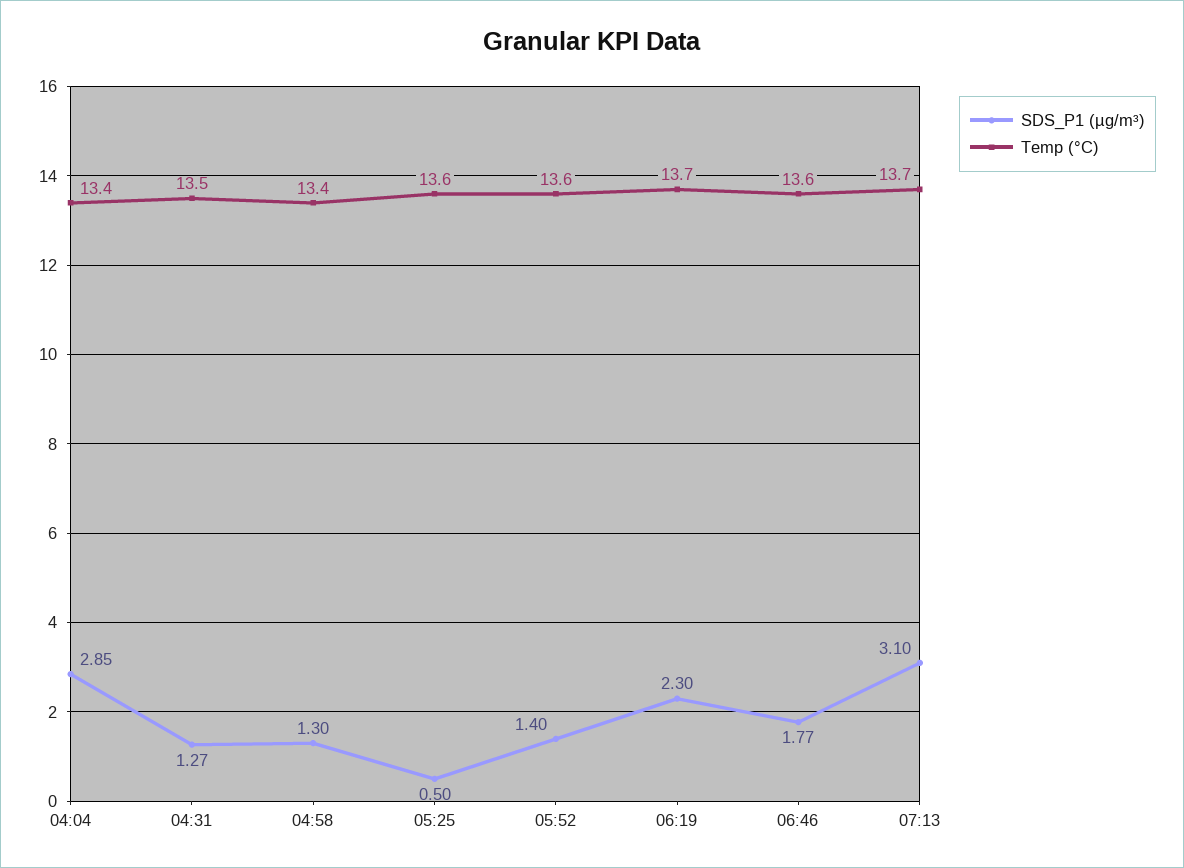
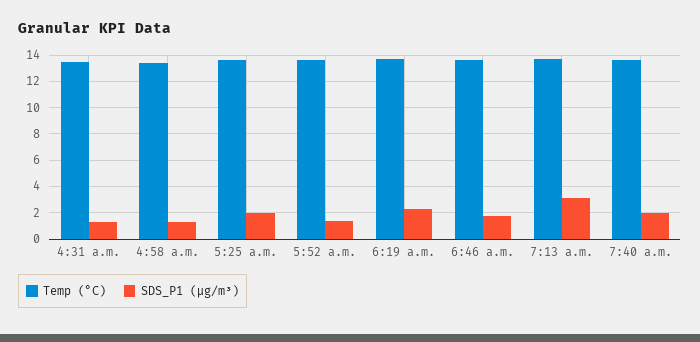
SDS_P1 (µg/m³), 04:04: 2.85 -> none
Temp (°C), 04:04: 13.4 -> none
SDS_P1 (µg/m³), 05:25: 0.5 -> 2
Temp (°C), 7:40 a.m.: none -> 13.5
SDS_P1 (µg/m³), 7:40 a.m.: none -> 2

